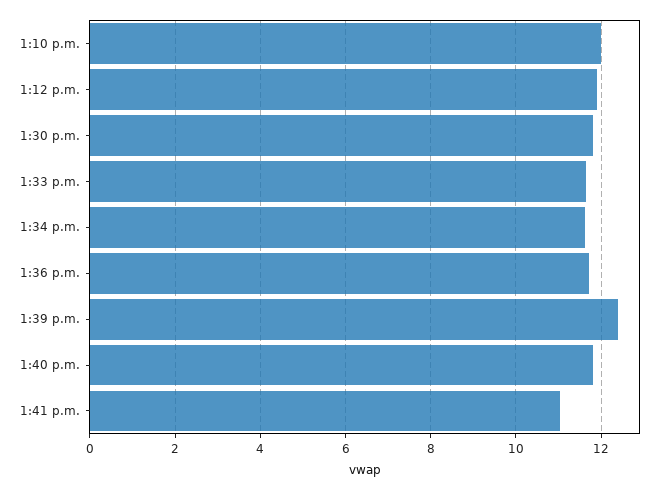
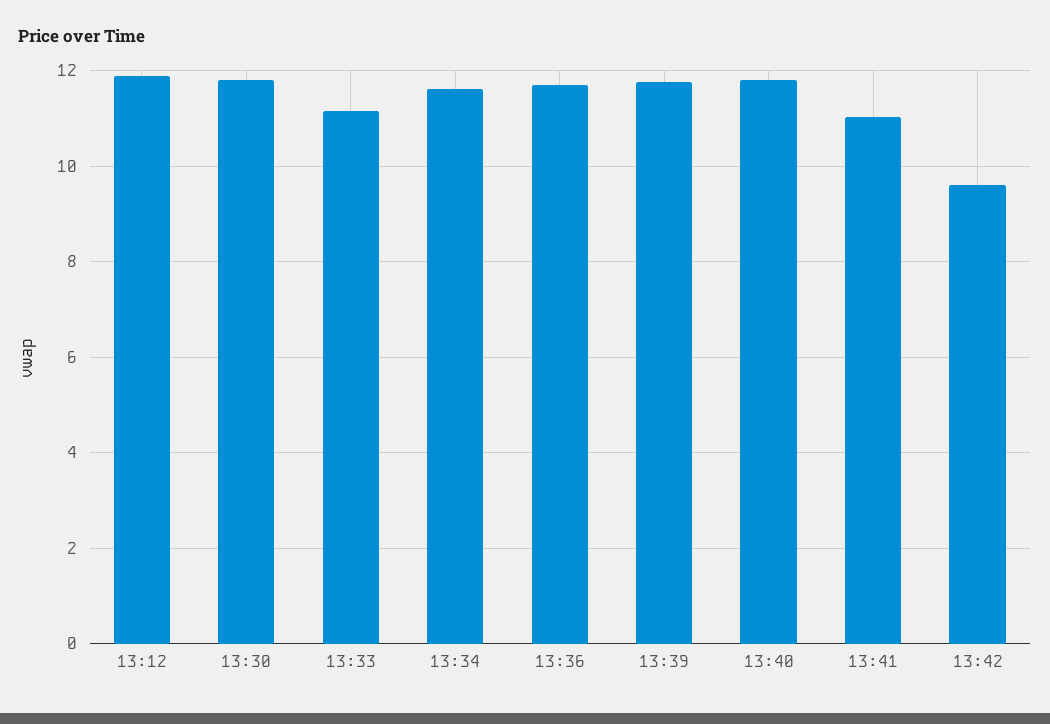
1:10 p.m.: 12 -> none
1:33 p.m.: 11.6 -> 11.2
1:39 p.m.: 12.4 -> 11.8
13:42: none -> 9.6

